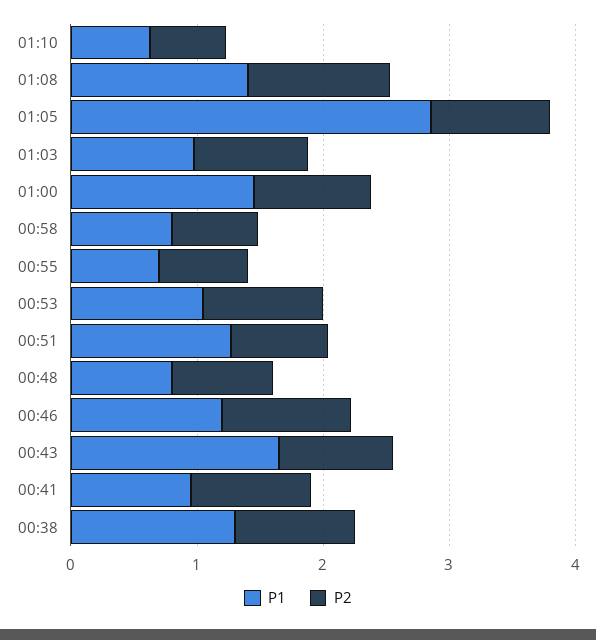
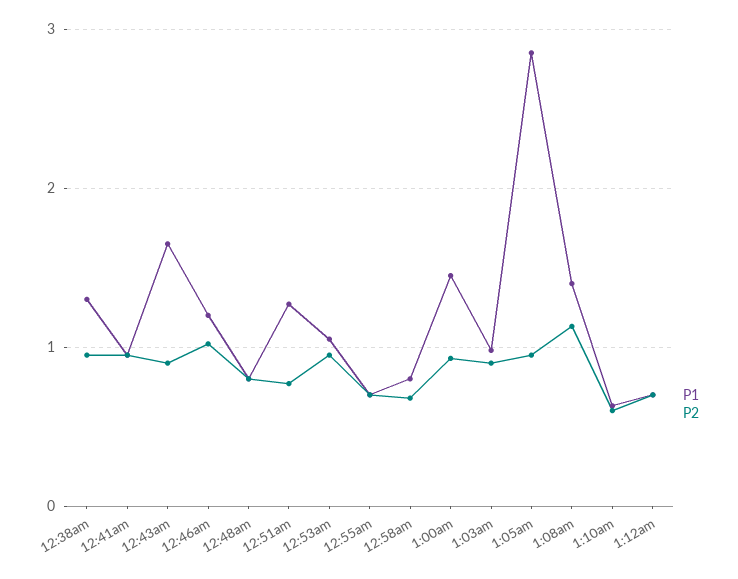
P1, 1:12am: none -> 0.7
P2, 1:12am: none -> 0.7

